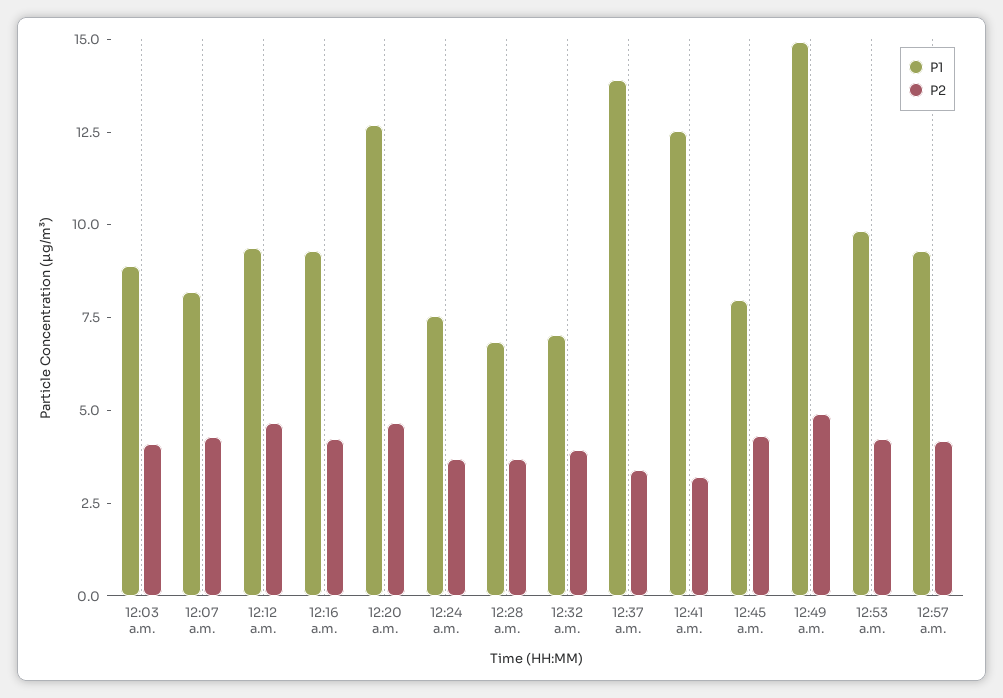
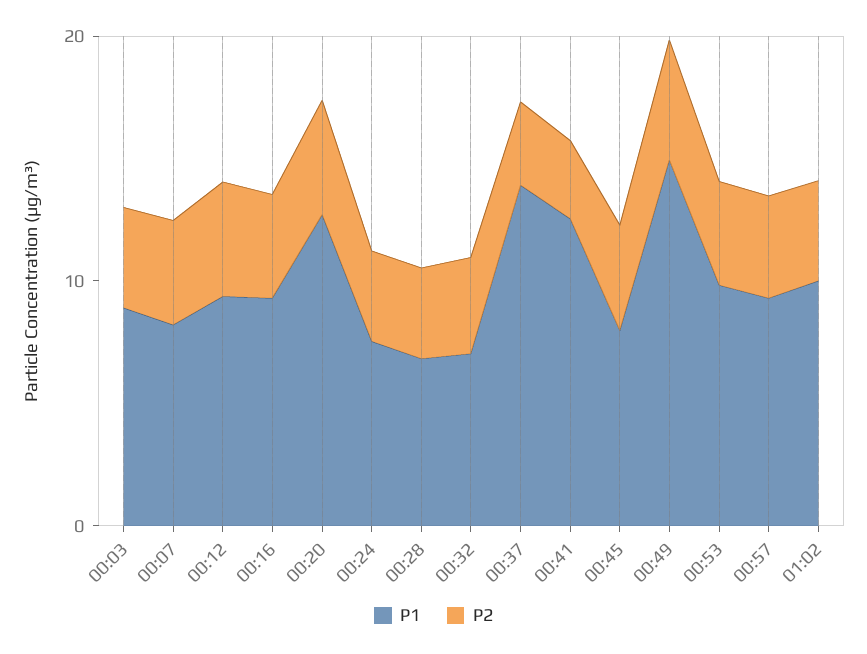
P1, 01:02: none -> 10
P2, 01:02: none -> 4

